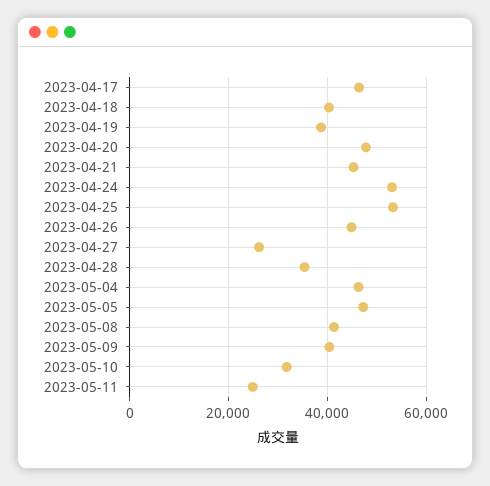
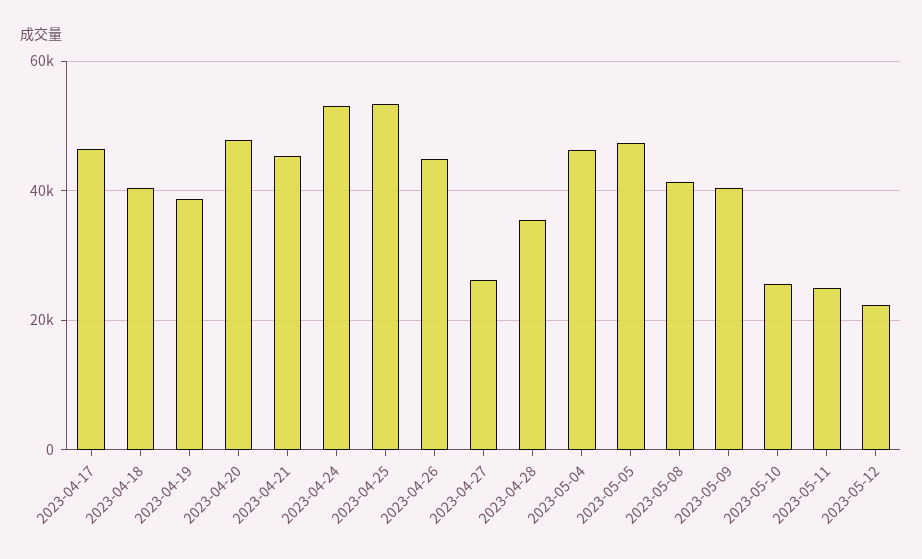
2023-05-10: 32000 -> 26000
2023-05-12: none -> 22000

